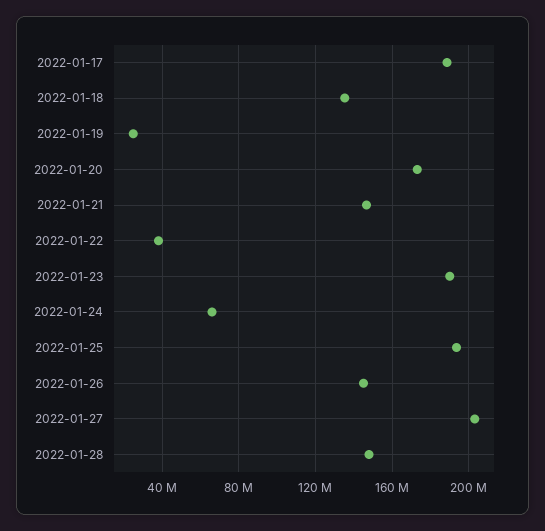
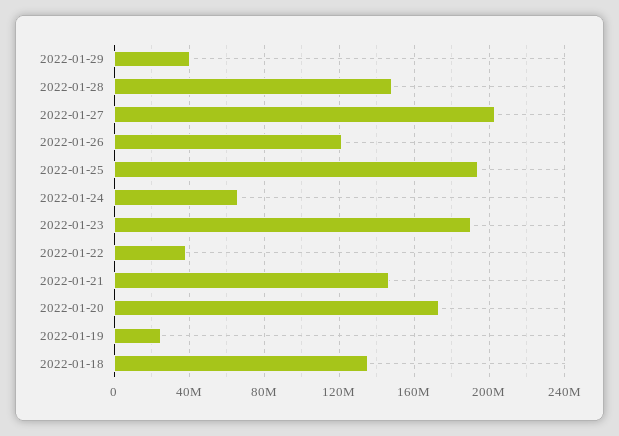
2022-01-17: 190000000 -> none
2022-01-26: 145000000 -> 120000000
2022-01-29: none -> 40000000

